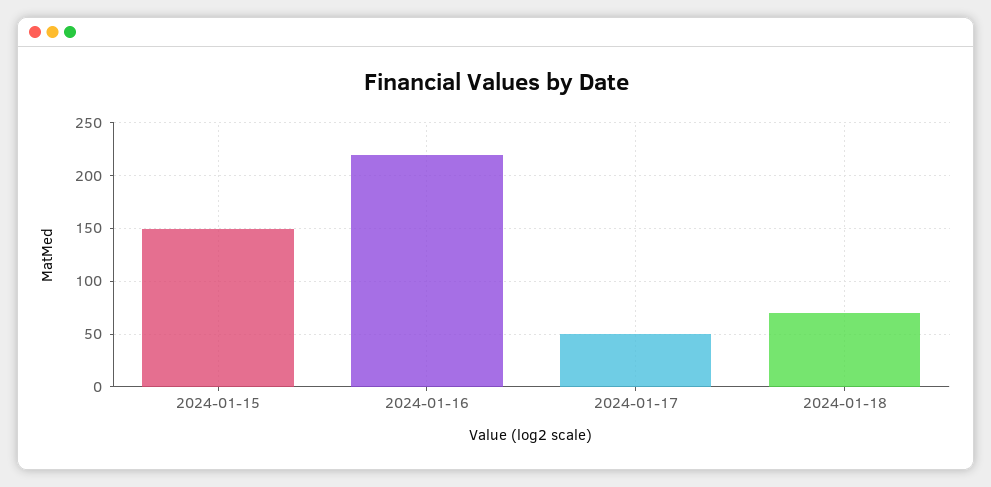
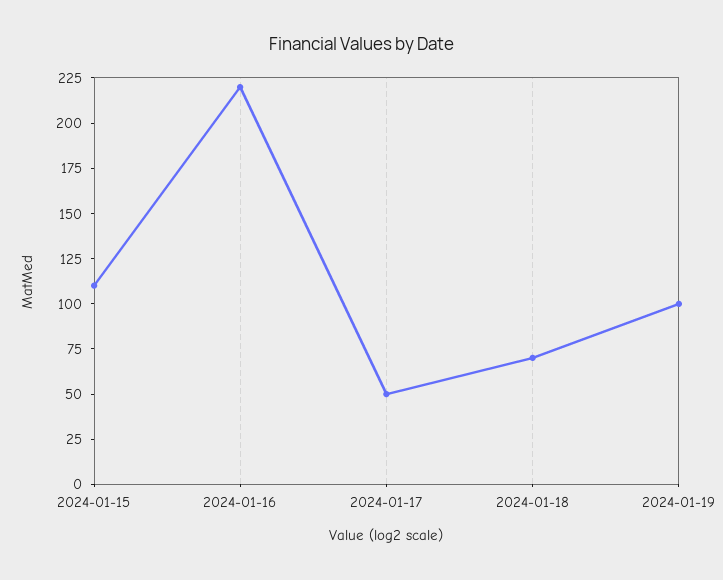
2024-01-15: 150 -> 110
2024-01-19: none -> 100

